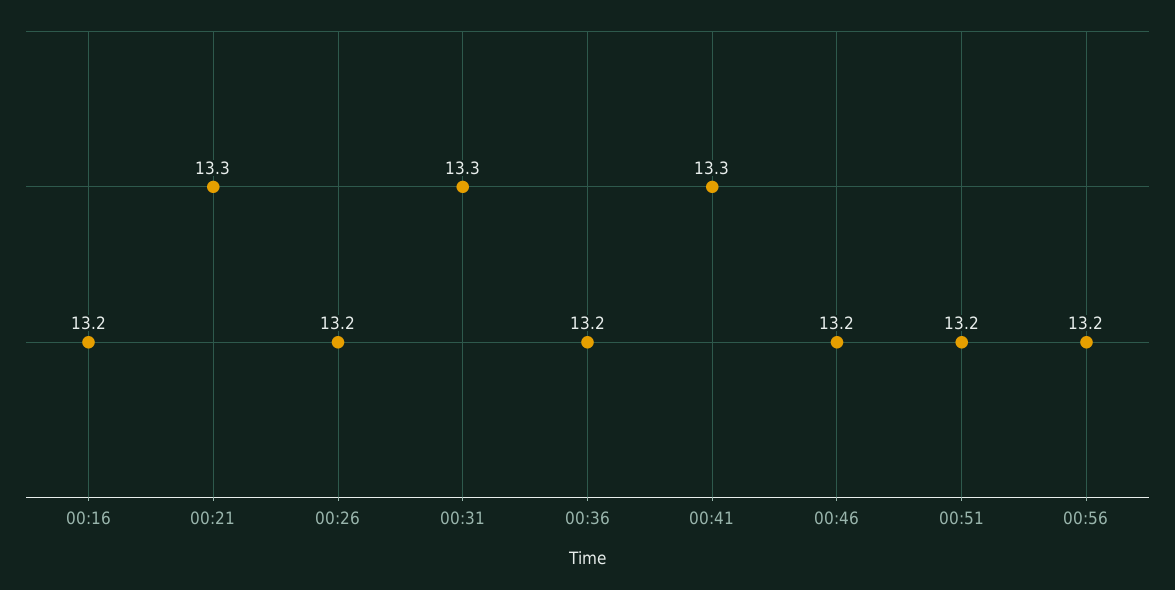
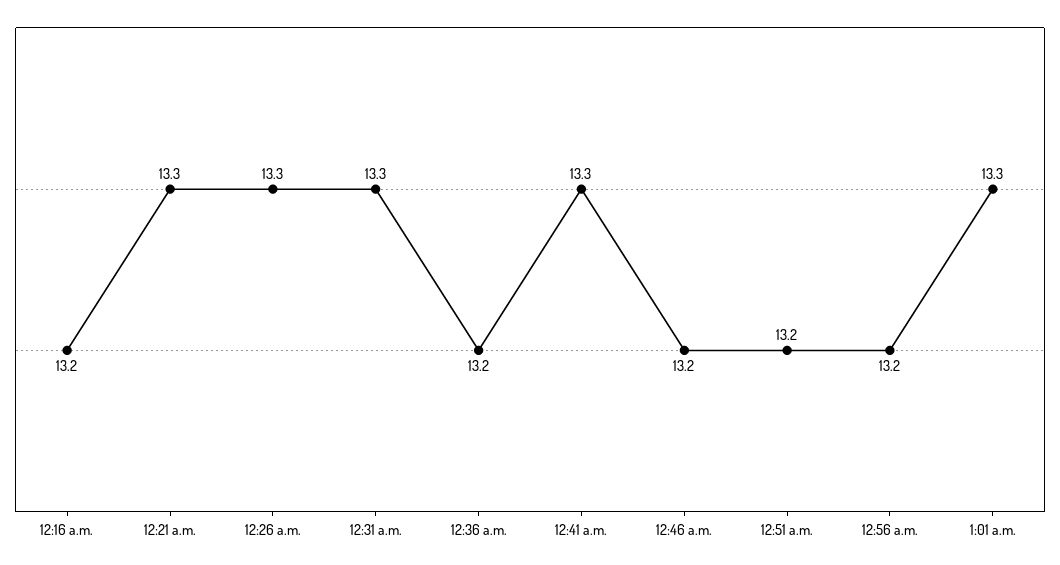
00:26: 13.2 -> 13.3
1:01 a.m.: none -> 13.3

